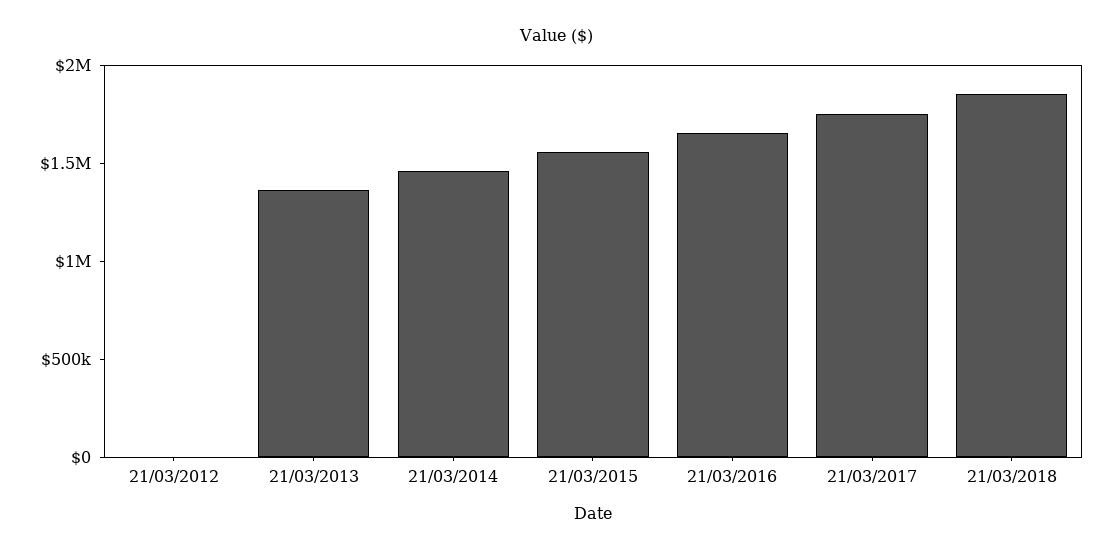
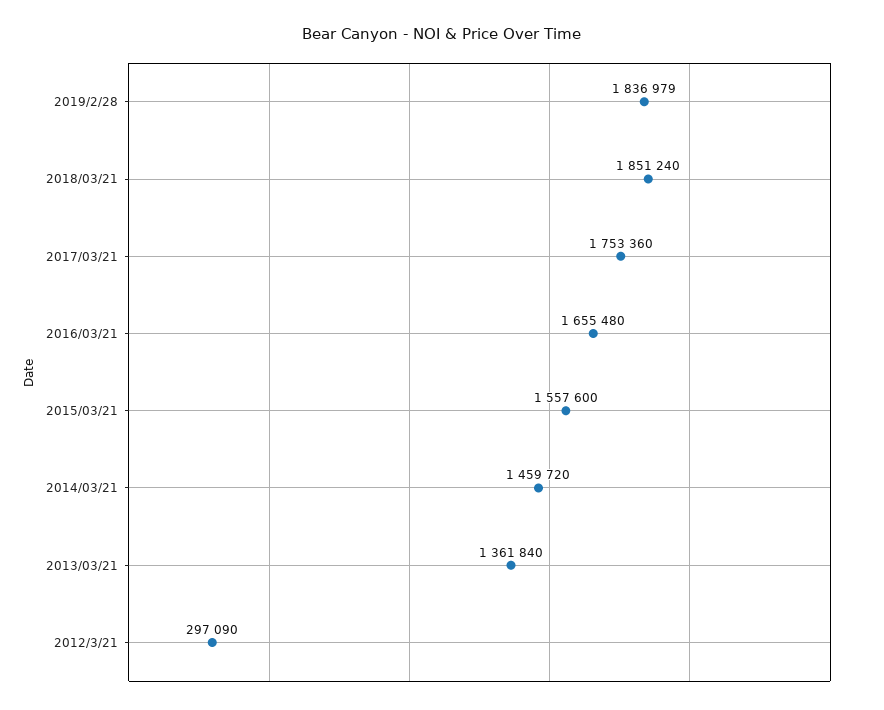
21/03/2012: 0 -> 297090
2019/2/28: none -> 1836979

